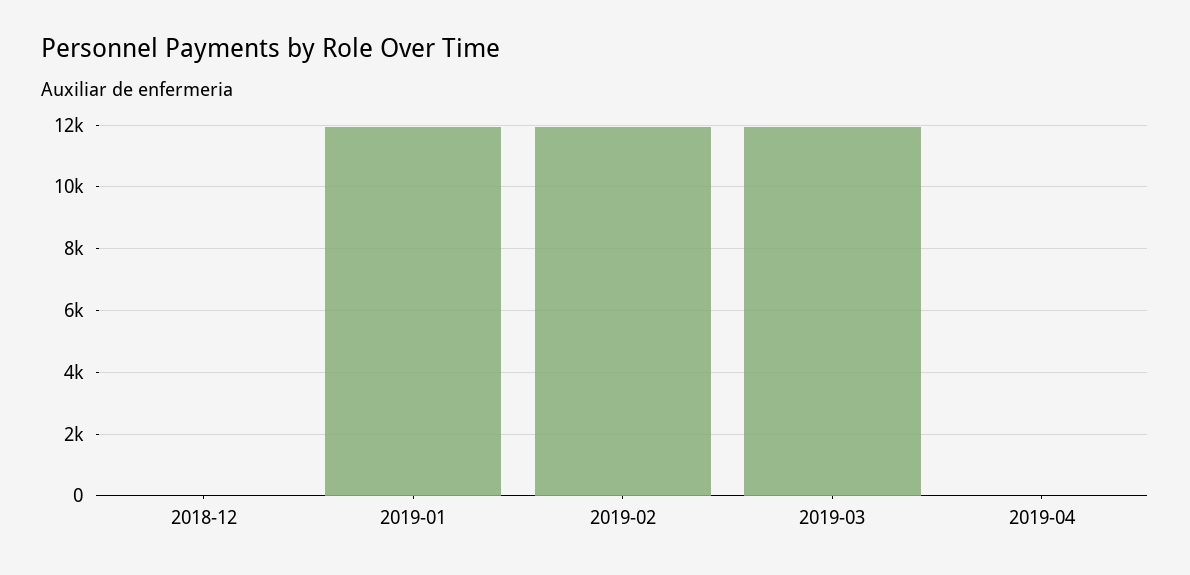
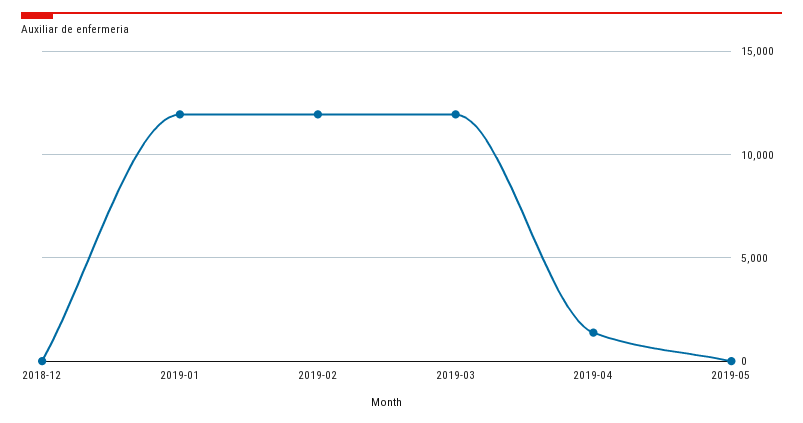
2019-04: 0 -> 1500
2019-05: none -> 0

